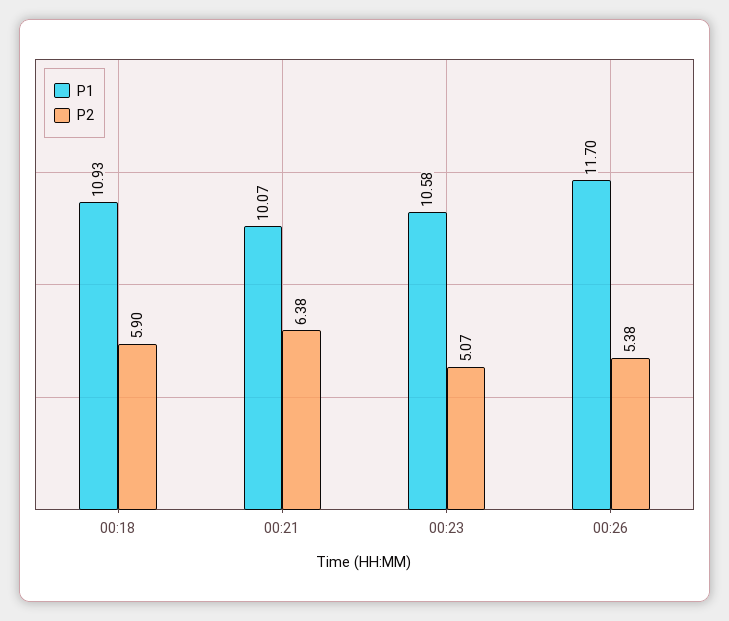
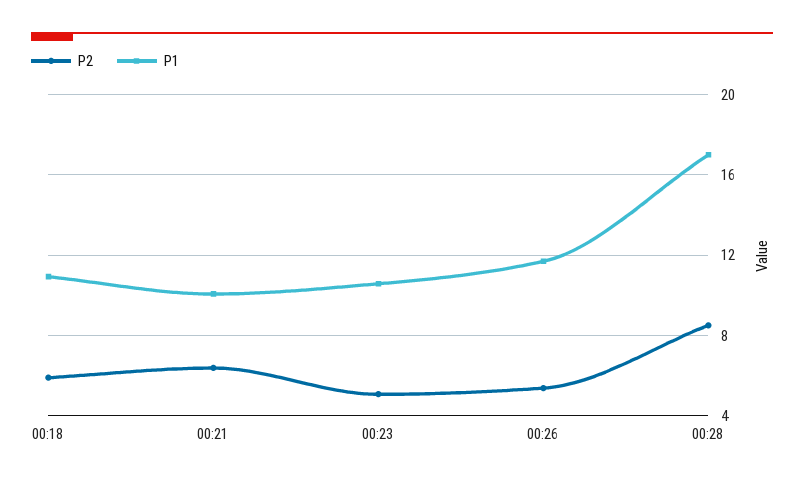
P2, 00:28: none -> 8.5
P1, 00:28: none -> 17

